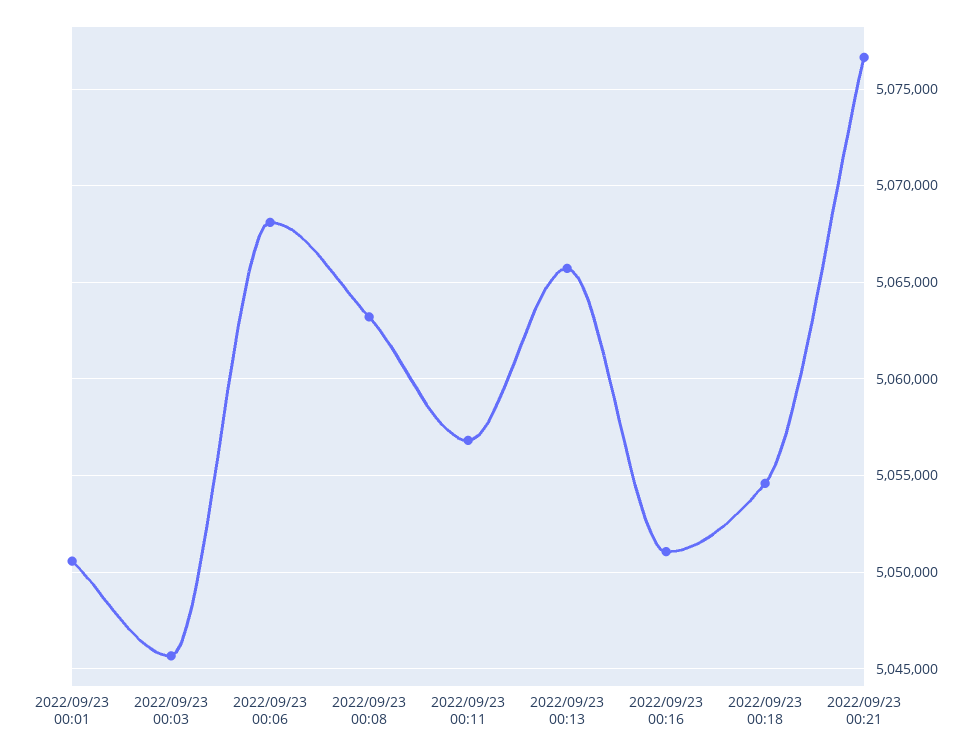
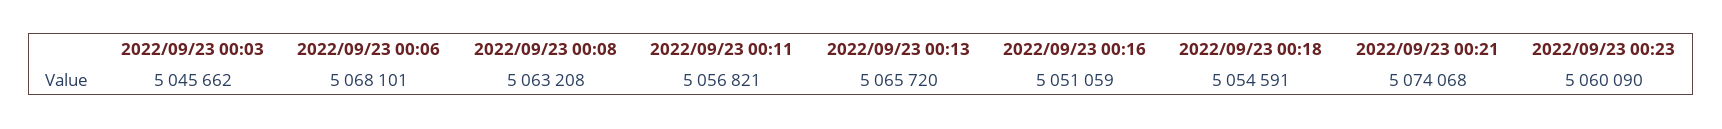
2022/09/23 00:01: 5050500 -> none
2022/09/23 00:21: 5076500 -> 5074068
2022/09/23 00:23: none -> 5060090

